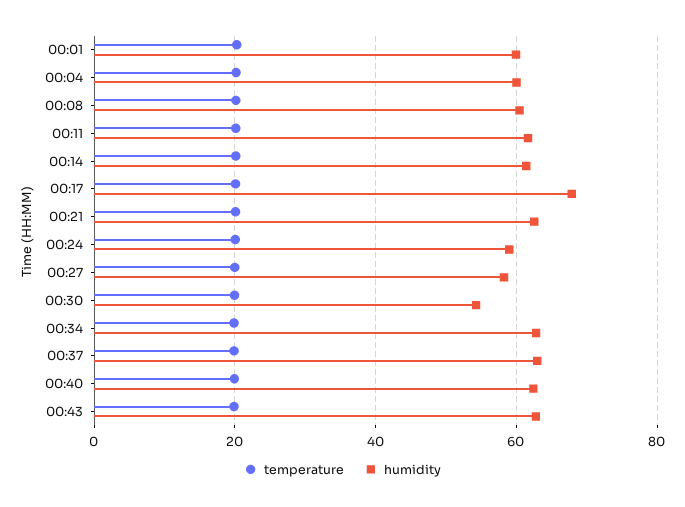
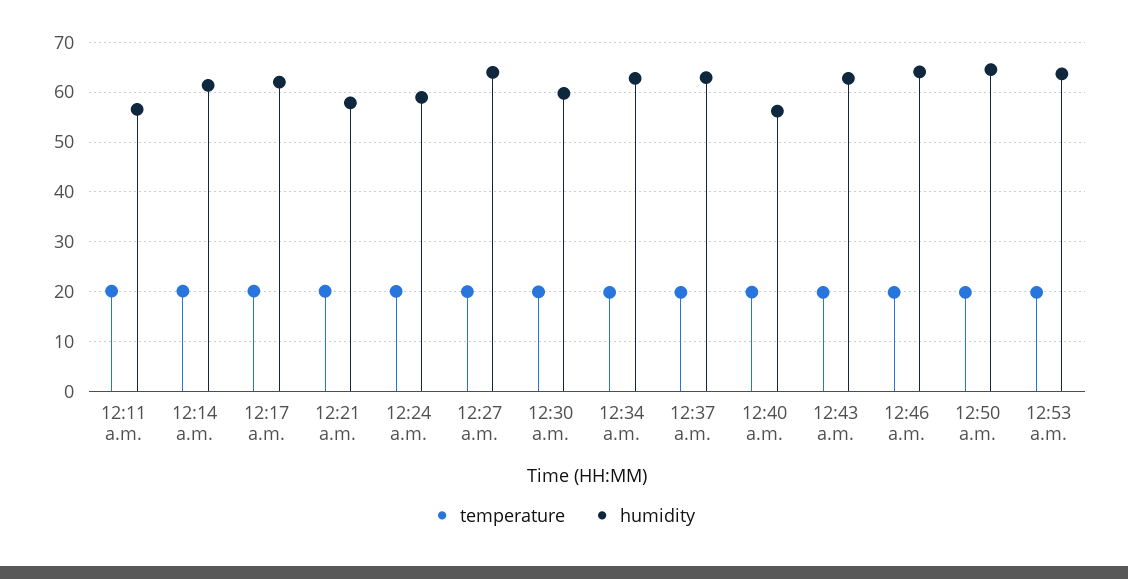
temperature, 00:01: 20 -> none
humidity, 00:01: 60 -> none
temperature, 00:04: 20 -> none
humidity, 00:04: 60 -> none
temperature, 00:08: 20 -> none
humidity, 00:08: 60 -> none
humidity, 00:11: 62 -> 56
humidity, 00:17: 68 -> 62
humidity, 00:21: 62 -> 58
humidity, 00:27: 58 -> 64
humidity, 00:30: 54 -> 60
humidity, 00:40: 62 -> 56
temperature, 12:46 a.m.: none -> 20
humidity, 12:46 a.m.: none -> 64
temperature, 12:50 a.m.: none -> 20
humidity, 12:50 a.m.: none -> 64
temperature, 12:53 a.m.: none -> 20
humidity, 12:53 a.m.: none -> 64

